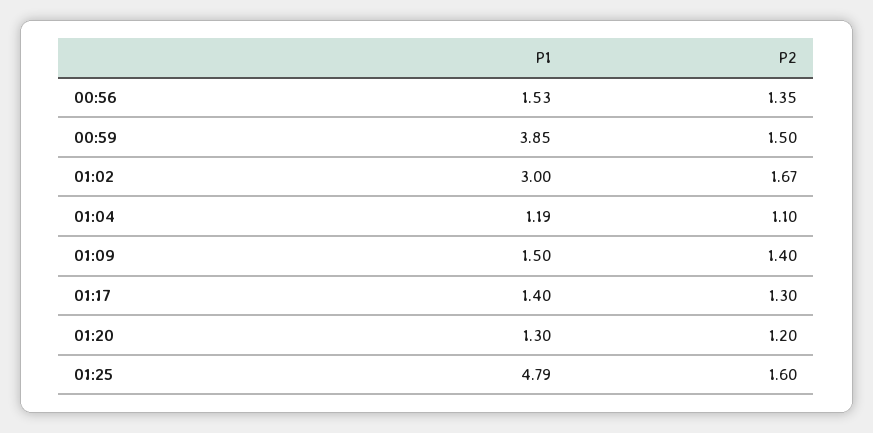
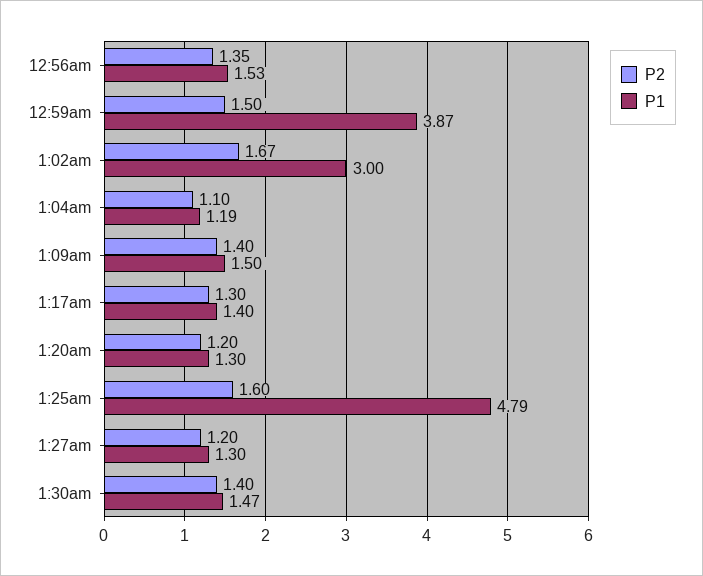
P1, 00:59: 3.85 -> 3.87
P2, 1:27am: none -> 1.2
P1, 1:27am: none -> 1.3
P2, 1:30am: none -> 1.4
P1, 1:30am: none -> 1.47

